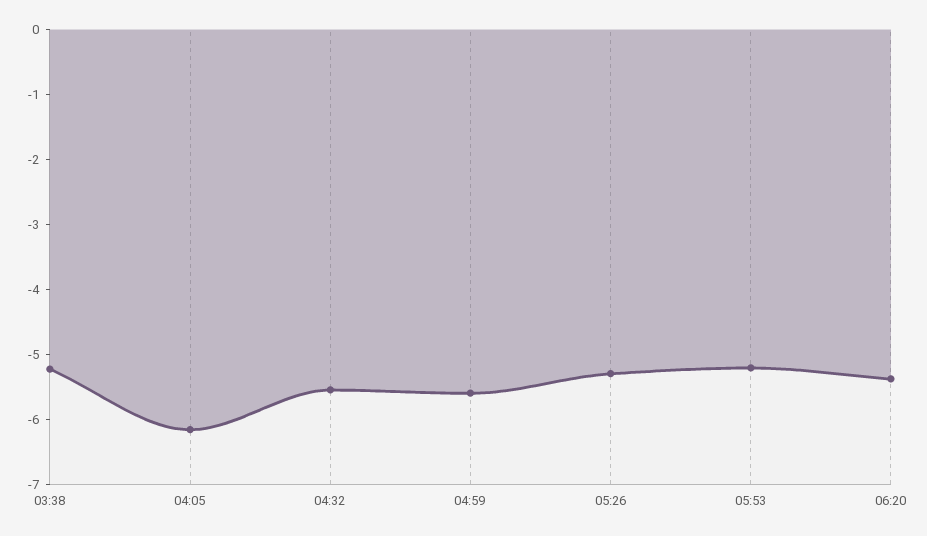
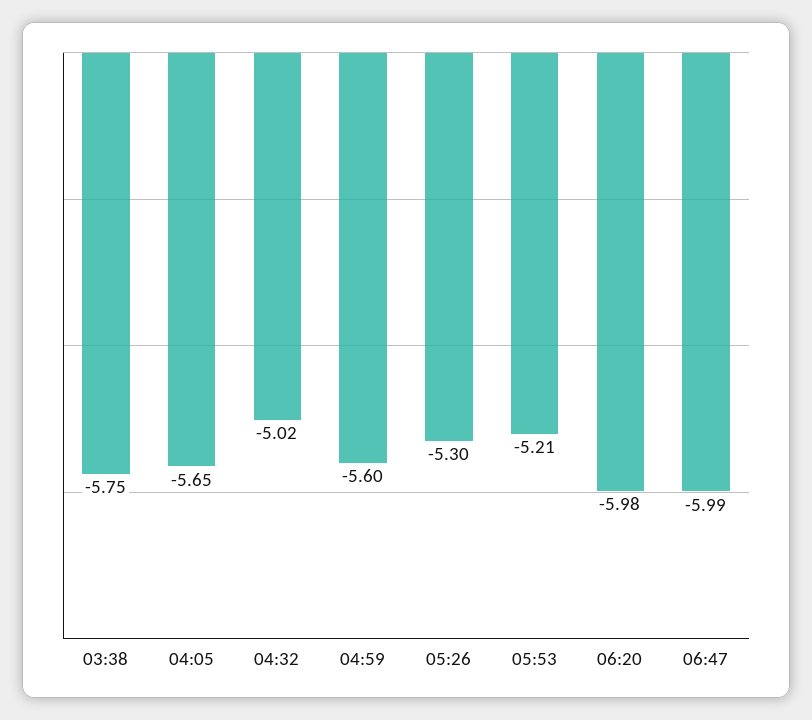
03:38: -5.2 -> -5.75
04:05: -6.2 -> -5.65
04:32: -5.6 -> -5.02
06:20: -5.4 -> -5.98
06:47: none -> -5.99

